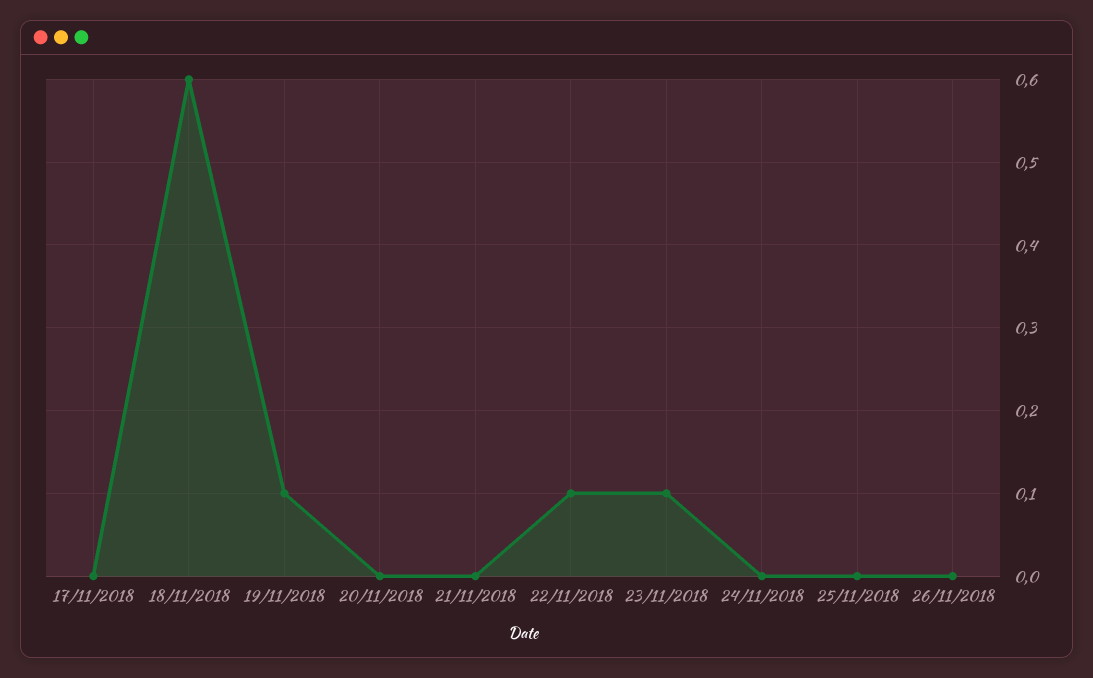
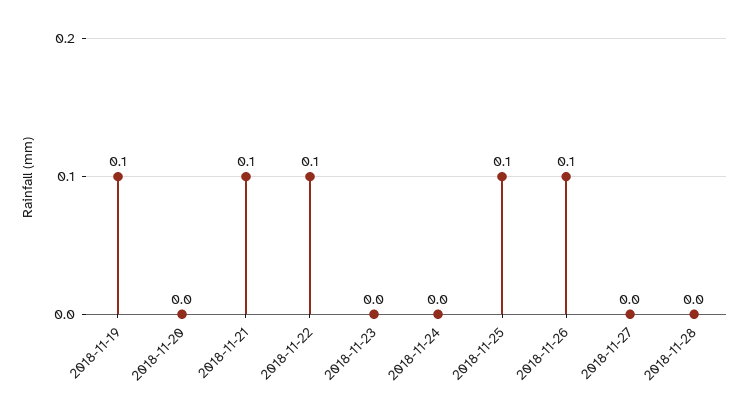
17/11/2018: 0 -> none
18/11/2018: 0.6 -> none
21/11/2018: 0 -> 0.1
23/11/2018: 0.1 -> 0
25/11/2018: 0 -> 0.1
26/11/2018: 0 -> 0.1
2018-11-27: none -> 0
2018-11-28: none -> 0

